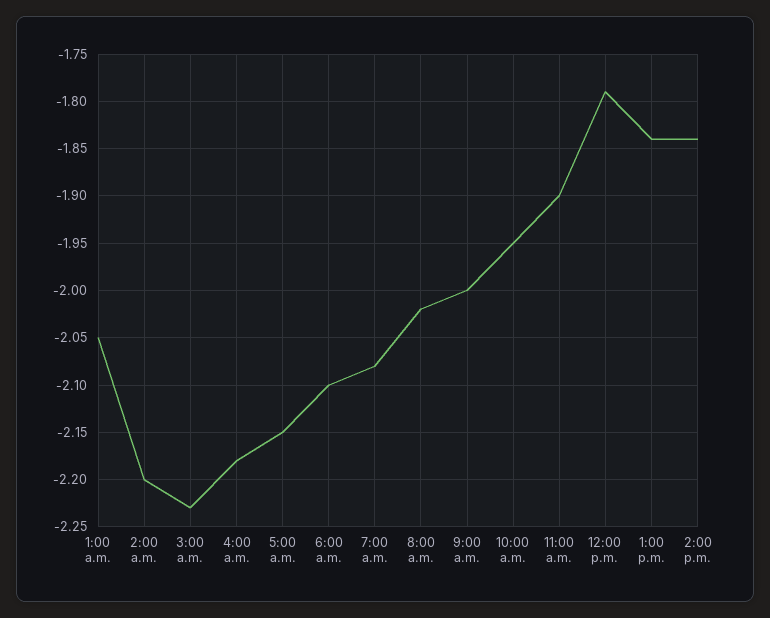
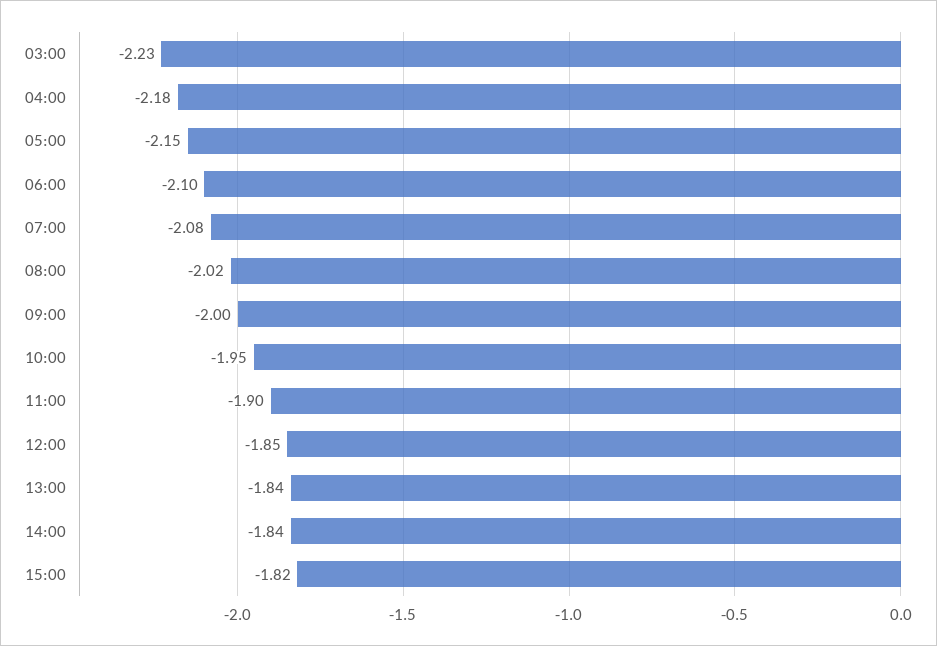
1:00 a.m.: -2.05 -> none
2:00 a.m.: -2.2 -> none
12:00 p.m.: -1.79 -> -1.85
15:00: none -> -1.82

